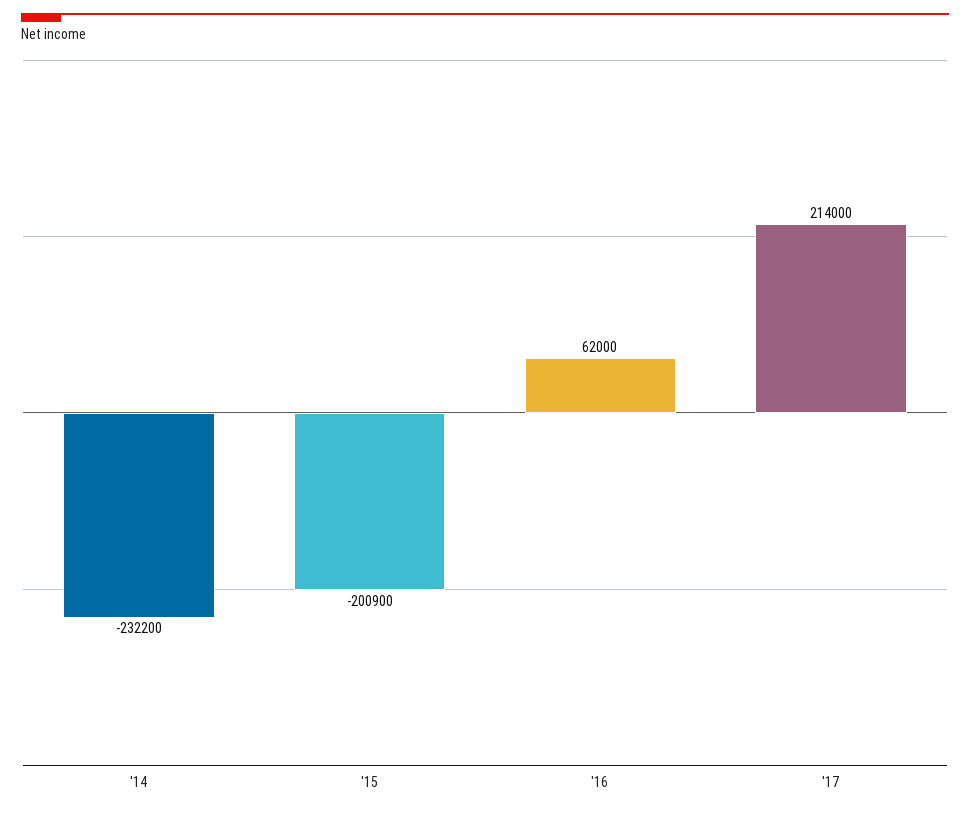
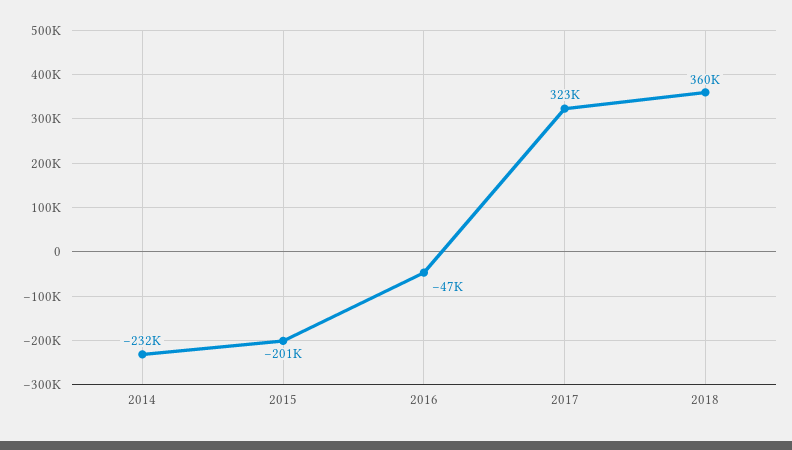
'16: 62000 -> -47000
'17: 214000 -> 323000
2018: none -> 360000

